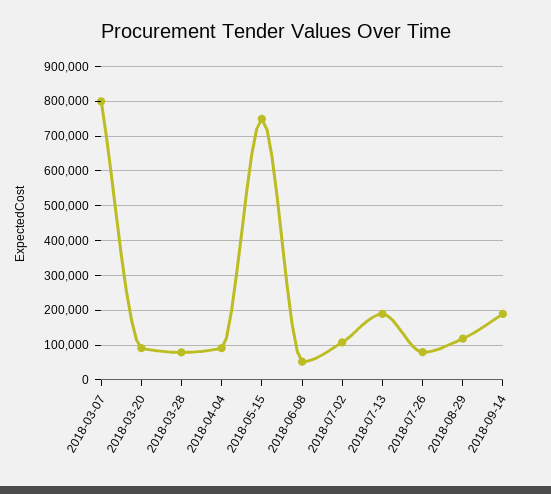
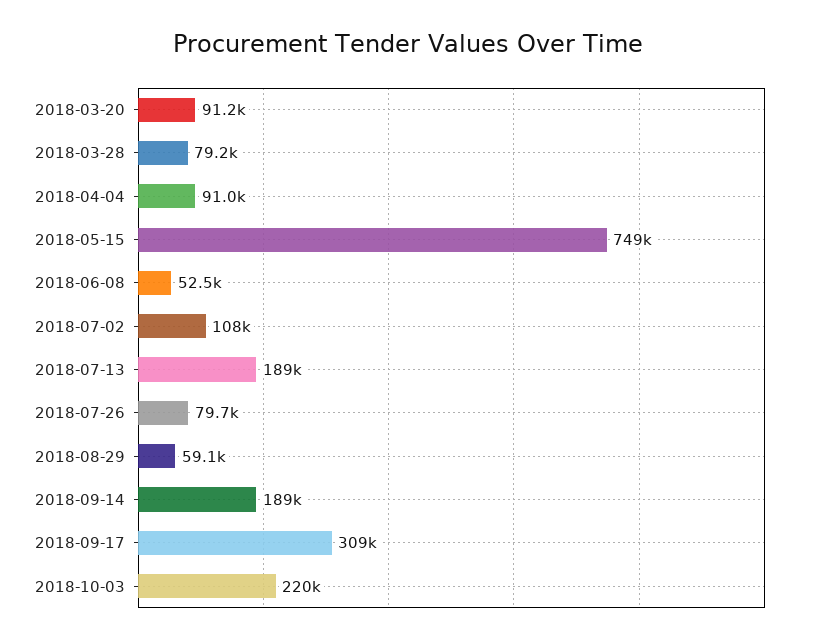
2018-03-07: 800000 -> none
2018-08-29: 120000 -> 59100
2018-09-17: none -> 309000
2018-10-03: none -> 220000

